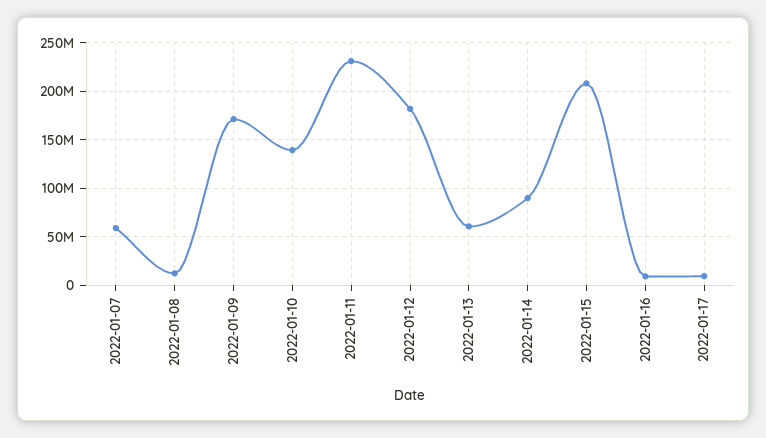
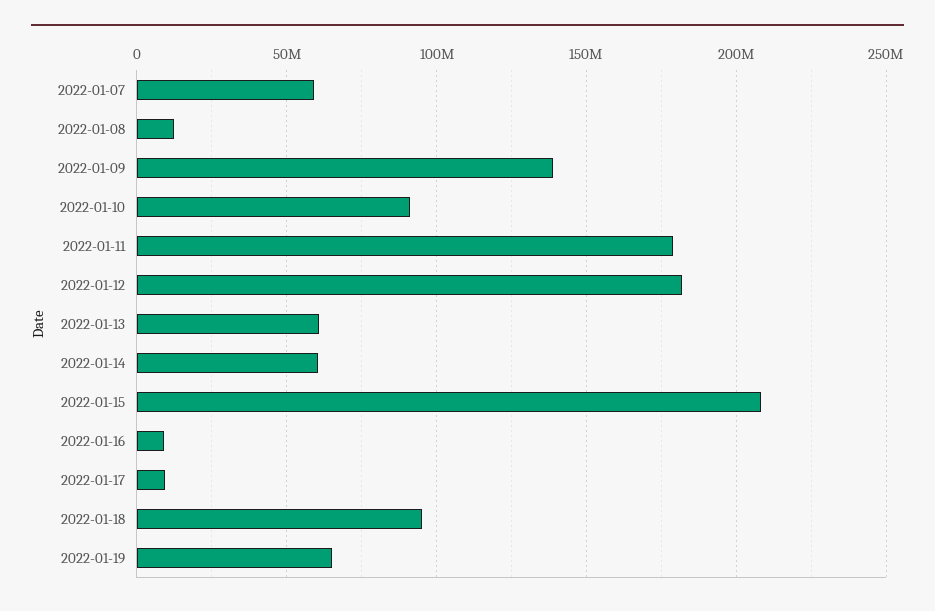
2022-01-09: 170000000 -> 140000000
2022-01-10: 140000000 -> 90000000
2022-01-11: 230000000 -> 180000000
2022-01-14: 90000000 -> 60000000
2022-01-18: none -> 95000000
2022-01-19: none -> 65000000

